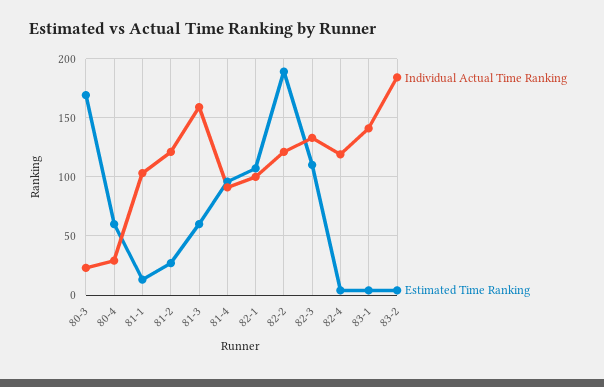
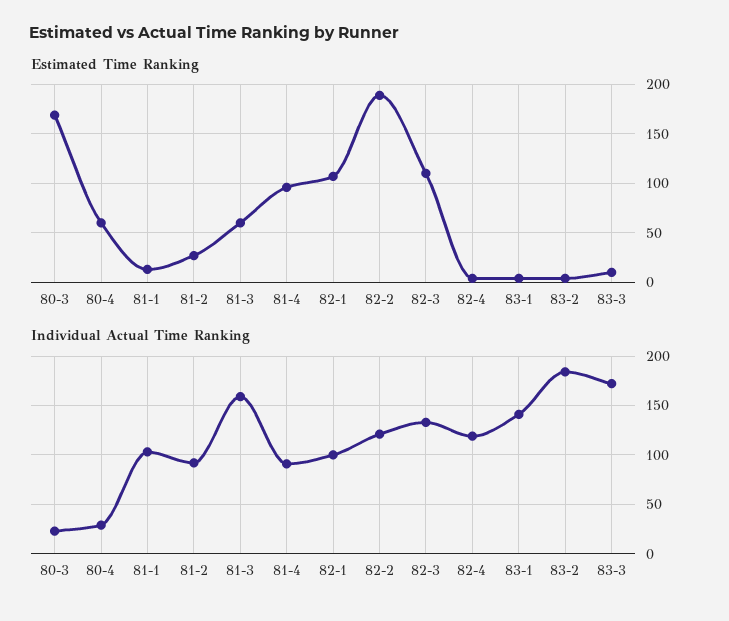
Individual Actual Time Ranking, 81-2: 120 -> 90
Estimated Time Ranking, 83-3: none -> 10
Individual Actual Time Ranking, 83-3: none -> 170

